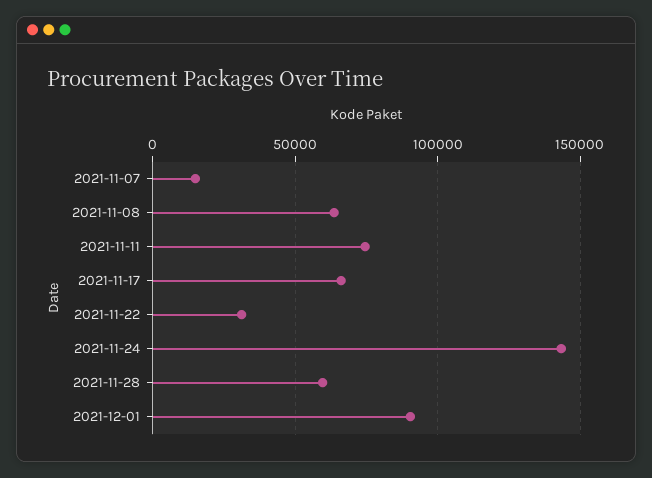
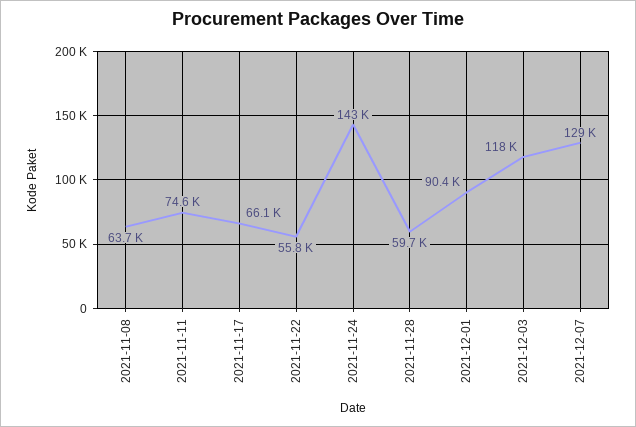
2021-11-07: 15000 -> none
2021-11-22: 30000 -> 55800
2021-12-03: none -> 118000
2021-12-07: none -> 129000

